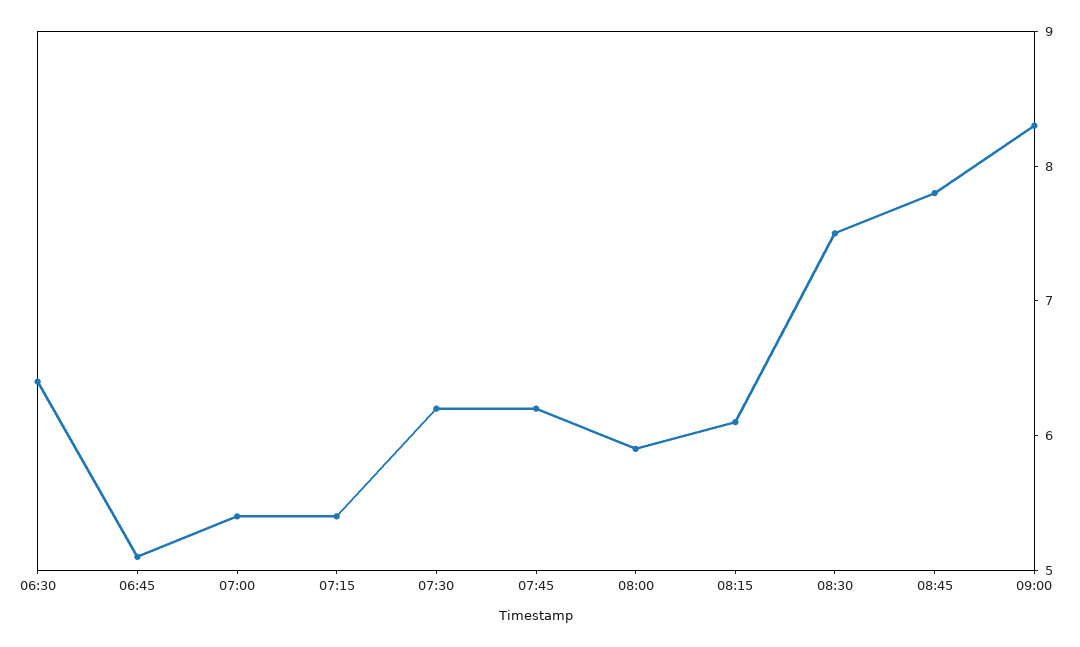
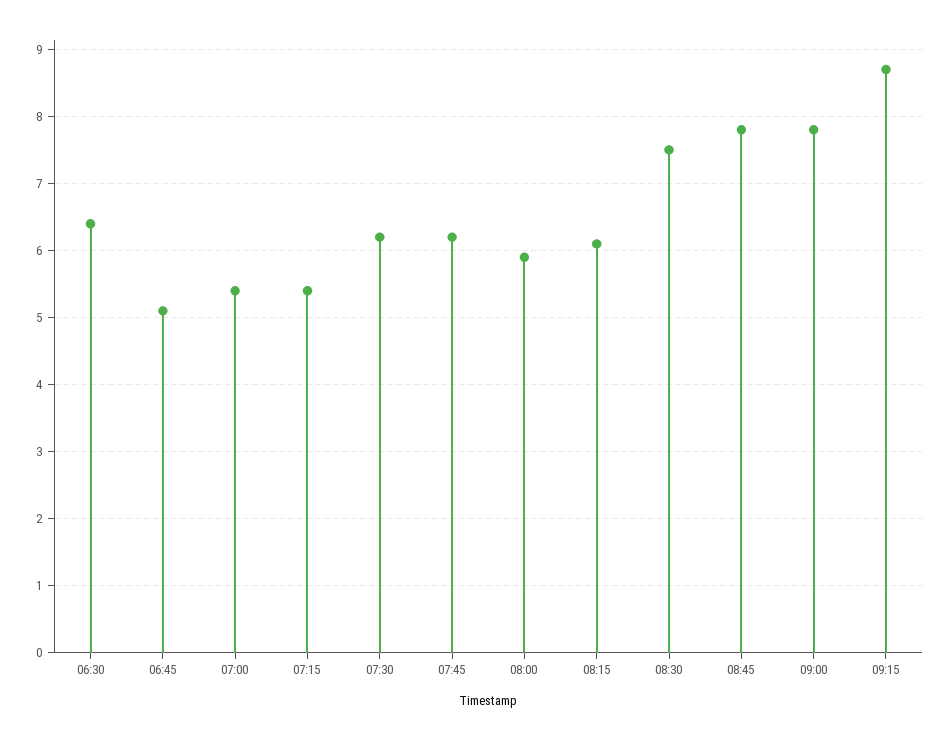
09:00: 8.3 -> 7.8
09:15: none -> 8.7

